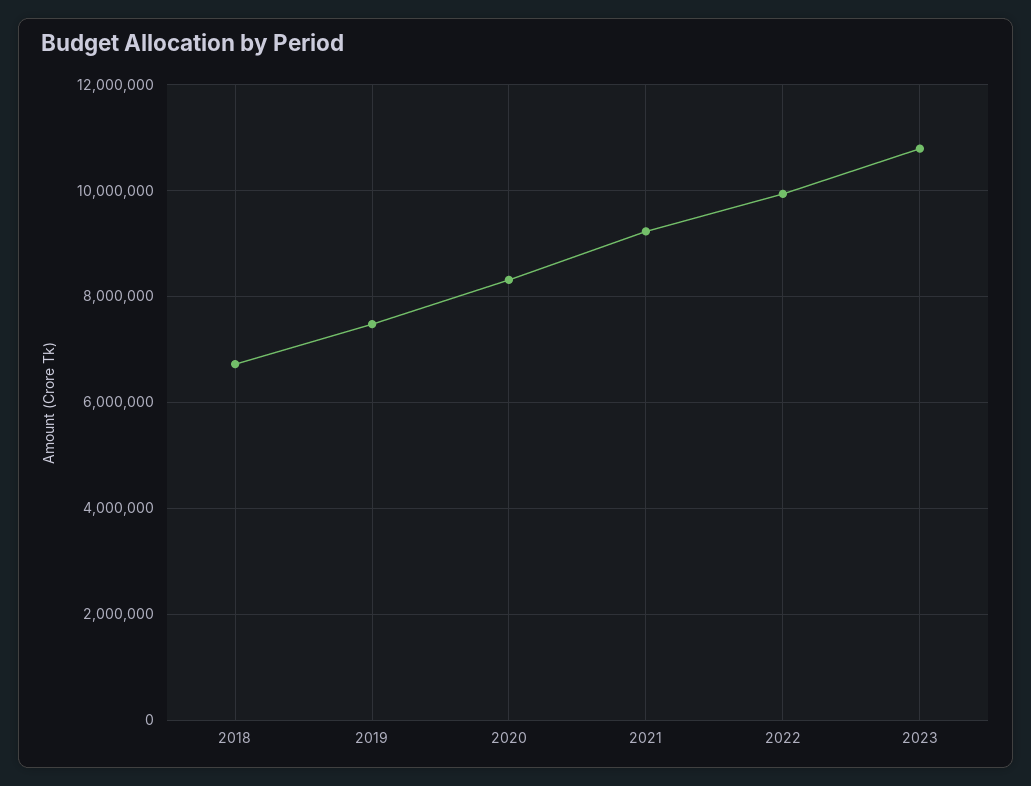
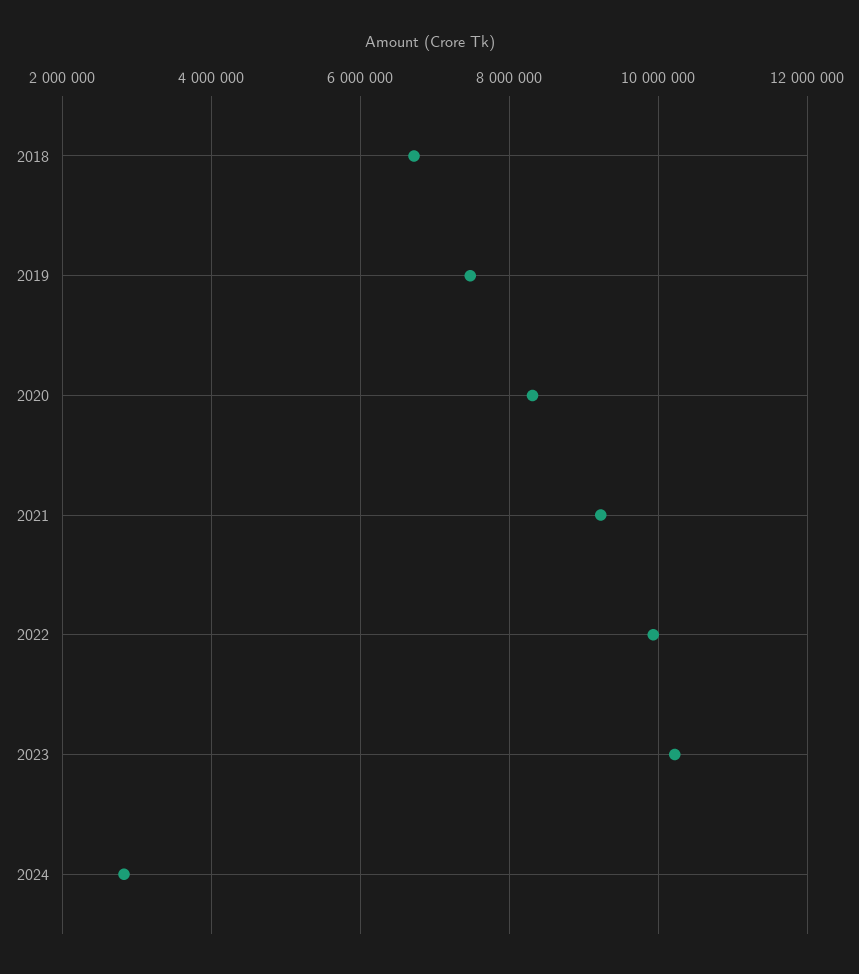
2023: 10800000 -> 10200000
2024: none -> 2800000

